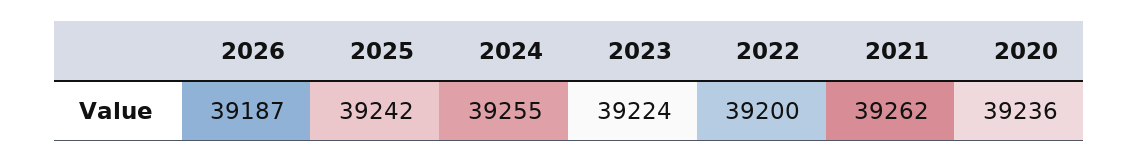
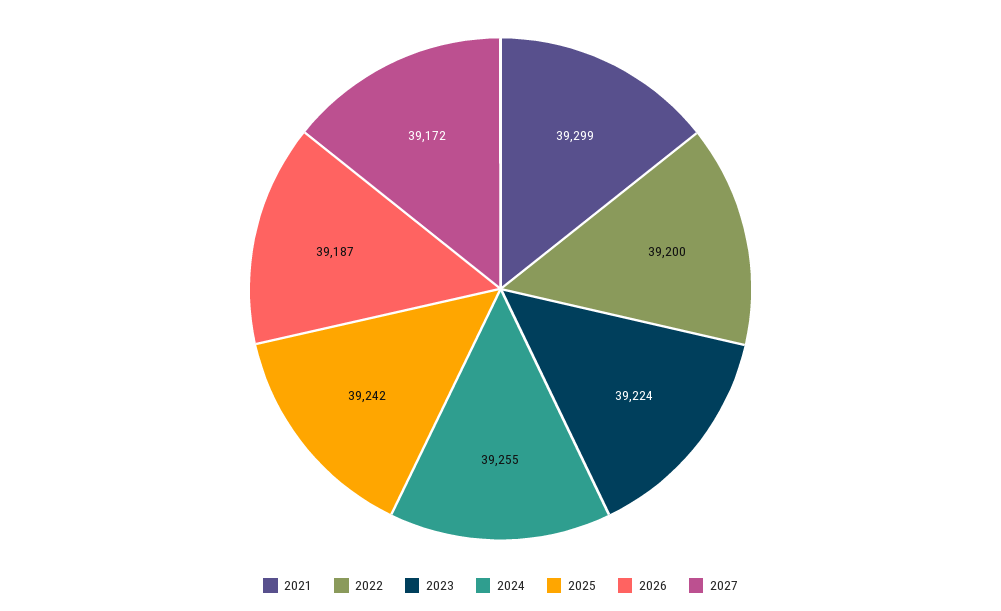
2021: 39262 -> 39299
2020: 39236 -> none
2027: none -> 39172

